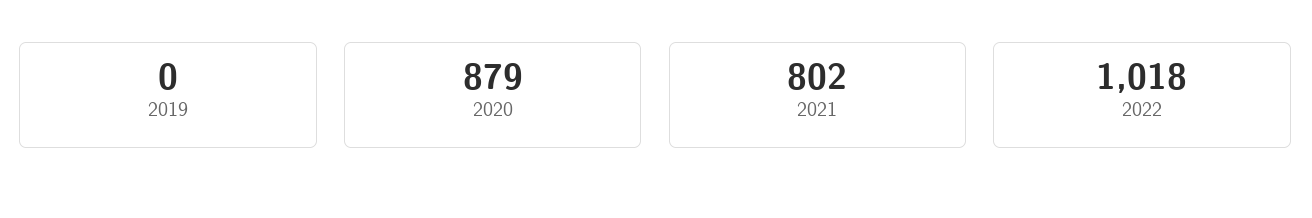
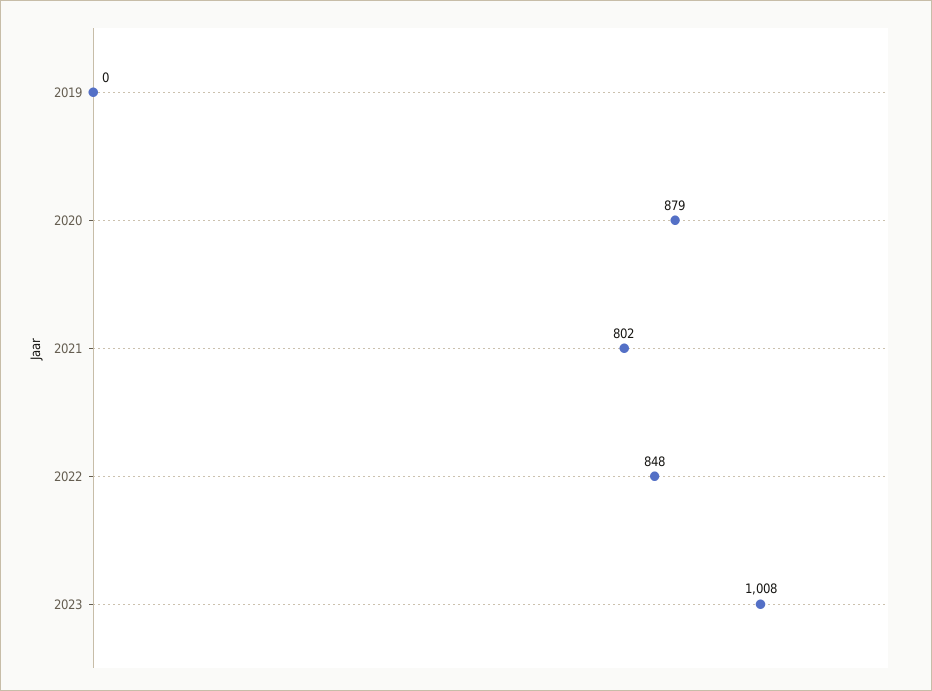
2022: 1018 -> 848
2023: none -> 1008

